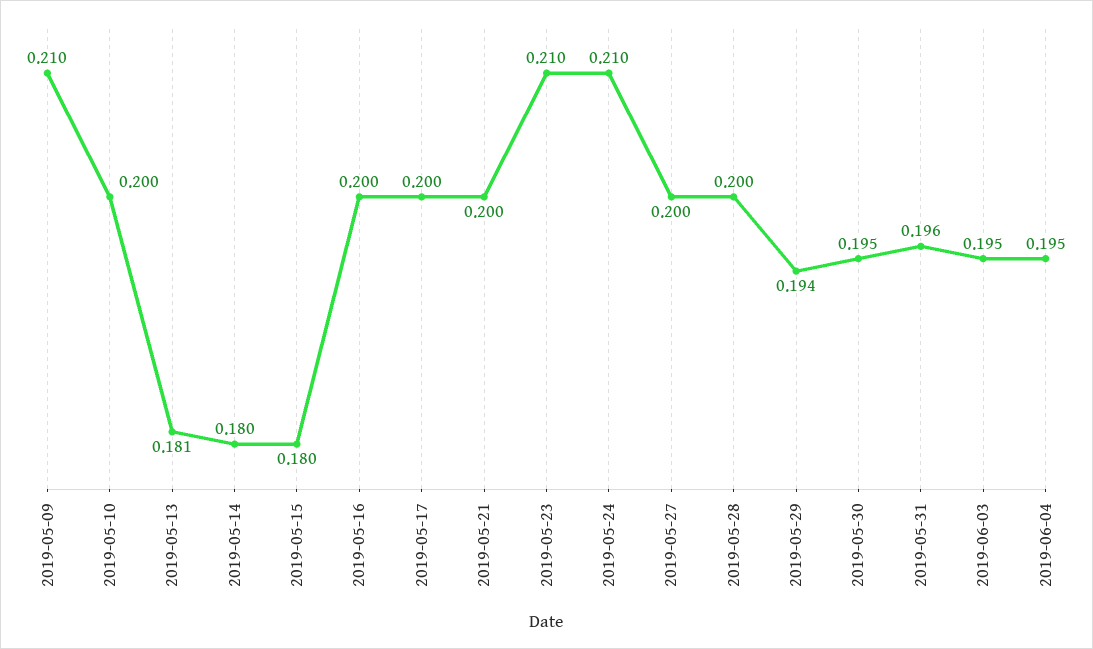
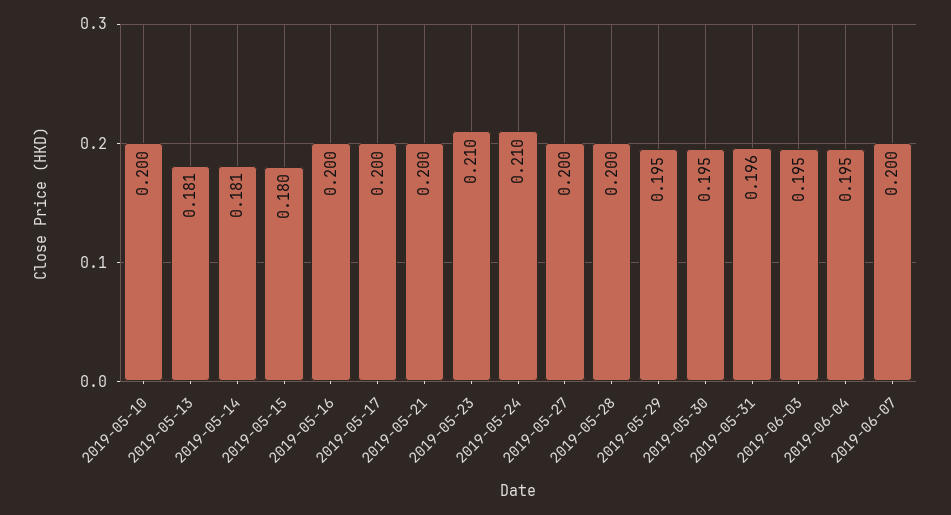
2019-05-09: 0.21 -> none
2019-05-14: 0.18 -> 0.181
2019-05-29: 0.194 -> 0.195
2019-06-07: none -> 0.2

